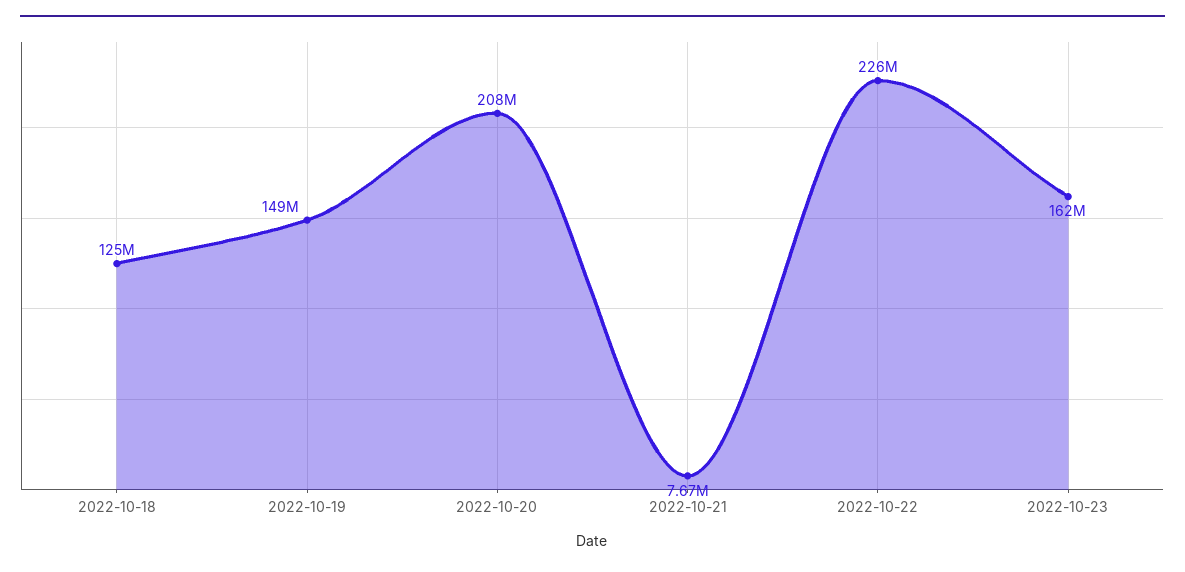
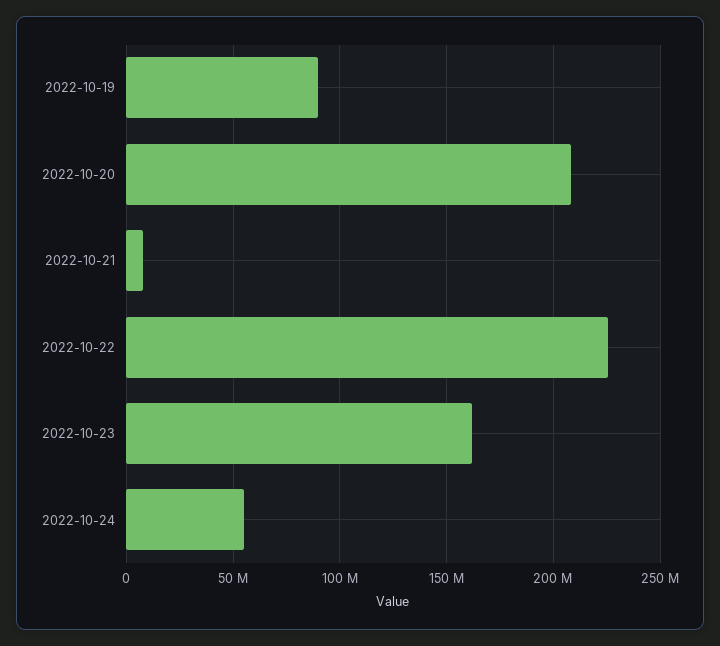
2022-10-18: 125000000 -> none
2022-10-19: 149000000 -> 90000000
2022-10-24: none -> 55000000

